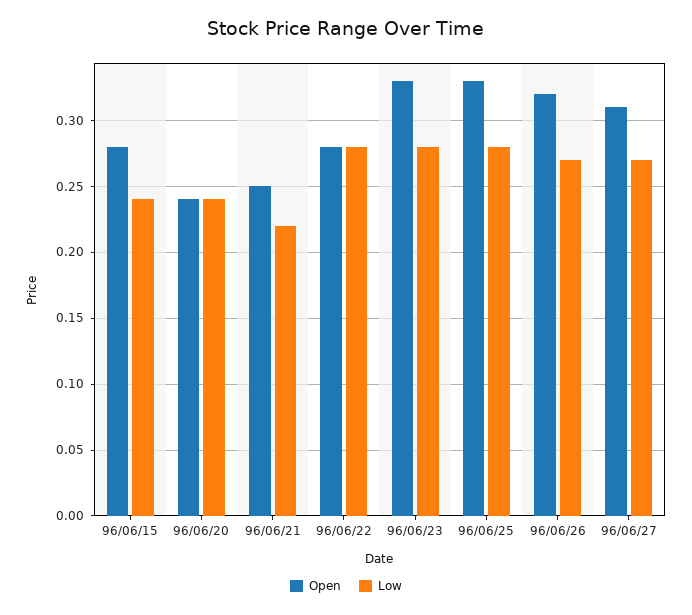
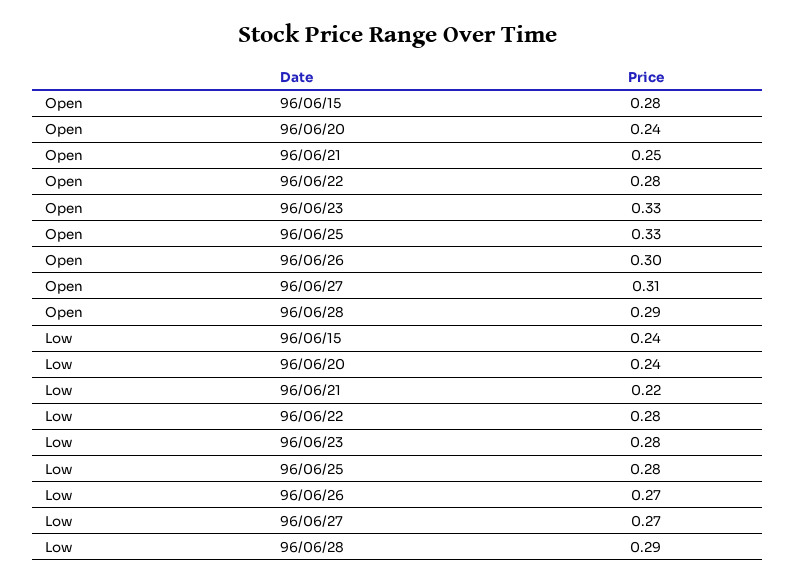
Open, 96/06/26: 0.32 -> 0.3
Open, 96/06/28: none -> 0.29
Low, 96/06/28: none -> 0.29

